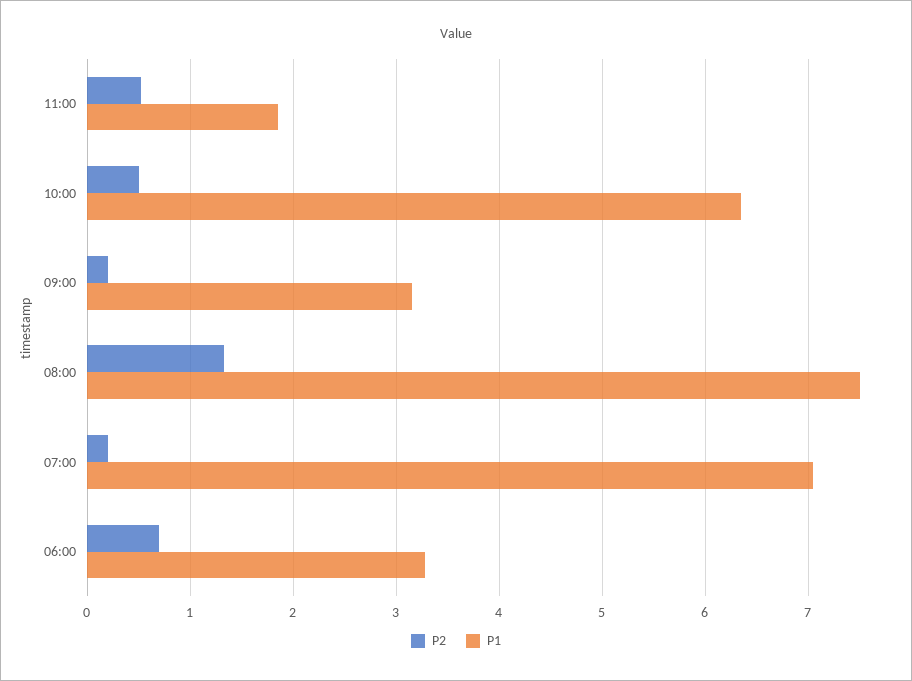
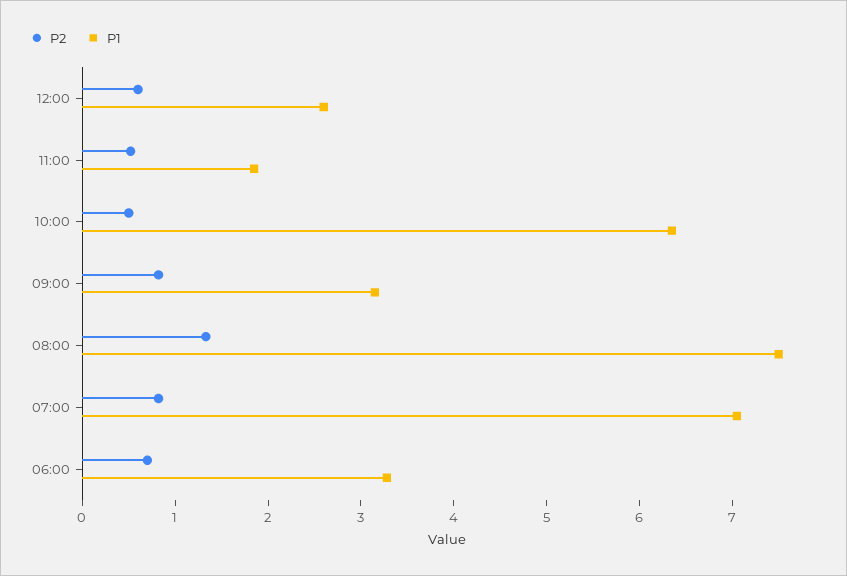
P2, 09:00: 0.2 -> 0.8
P2, 07:00: 0.2 -> 0.8
P2, 12:00: none -> 0.6
P1, 12:00: none -> 2.6

